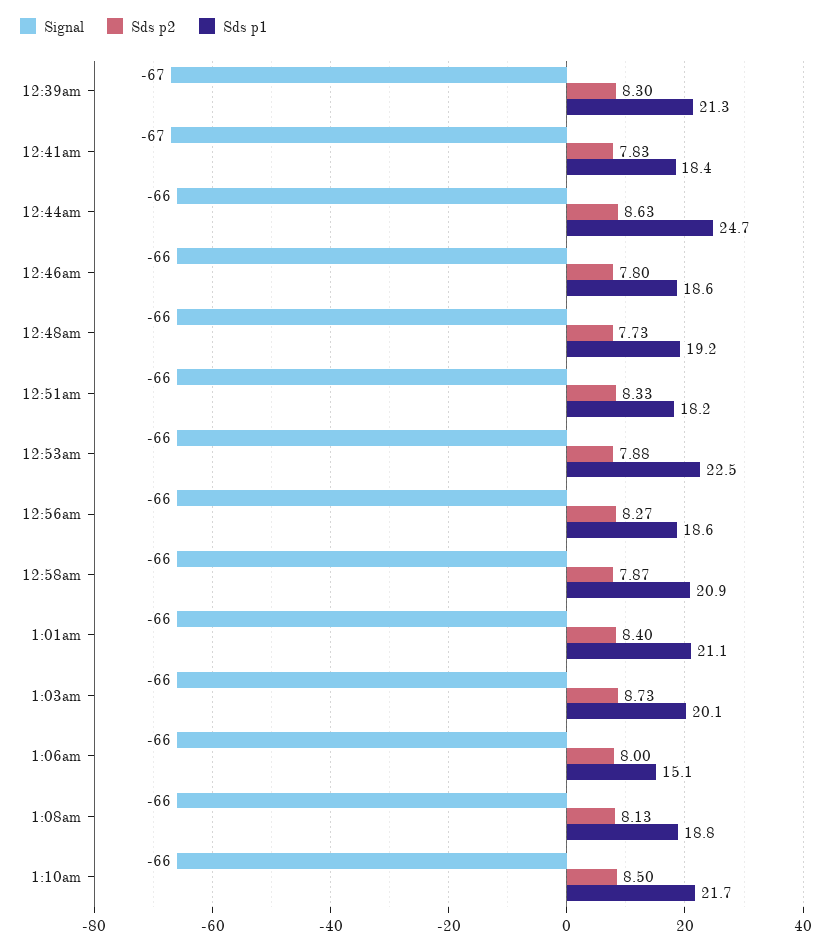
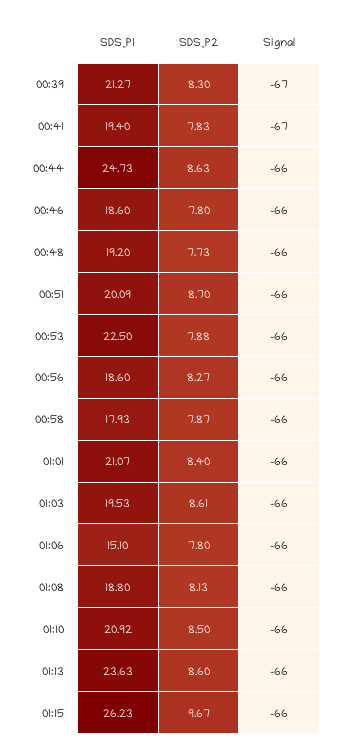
Sds p1, 12:41am: 18.4 -> 19.4
Sds p2, 12:51am: 8.33 -> 8.7
Sds p1, 12:51am: 18.2 -> 20.09
Sds p1, 12:58am: 20.9 -> 17.93
Sds p2, 1:03am: 8.73 -> 8.61
Sds p1, 1:03am: 20.1 -> 19.53
Sds p2, 1:06am: 8 -> 7.8
Sds p1, 1:10am: 21.7 -> 20.92
Sds p1, 01:13: none -> 23.63
Sds p2, 01:13: none -> 8.6
Signal, 01:13: none -> -66
Sds p1, 01:15: none -> 26.23
Sds p2, 01:15: none -> 9.67
Signal, 01:15: none -> -66

